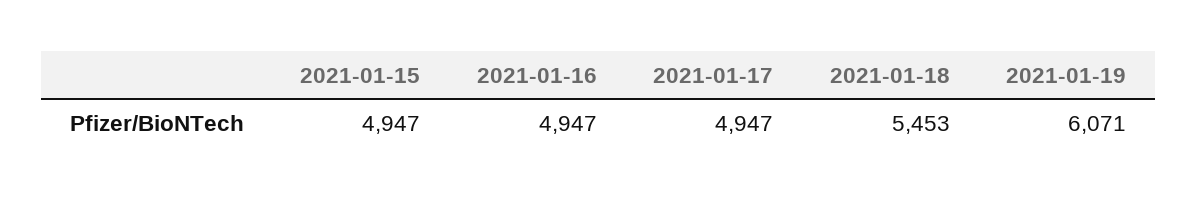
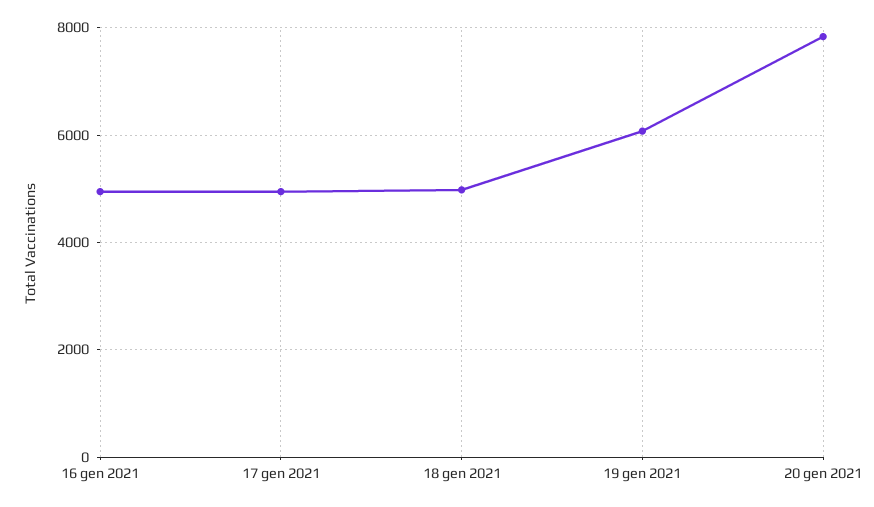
2021-01-15: 4947 -> none
2021-01-18: 5453 -> 5000
20 gen 2021: none -> 7800

